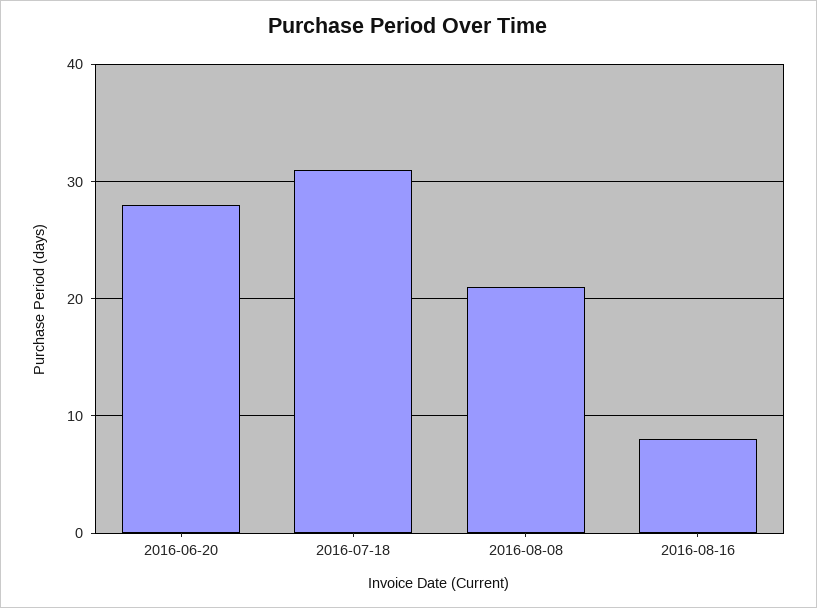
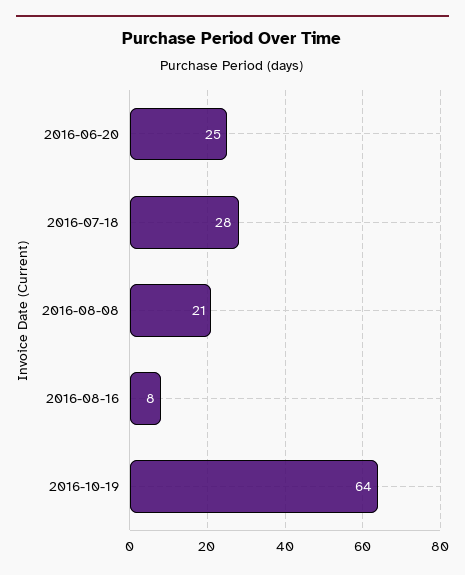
2016-06-20: 28 -> 25
2016-07-18: 31 -> 28
2016-10-19: none -> 64

